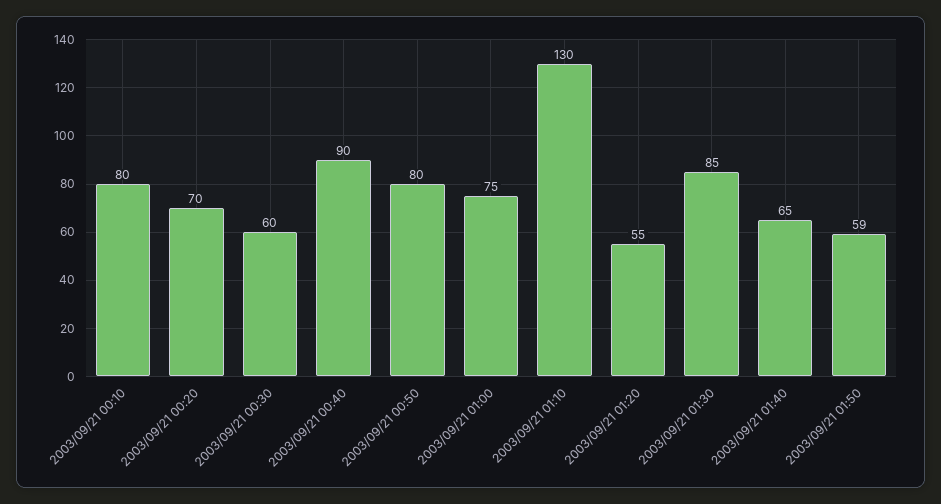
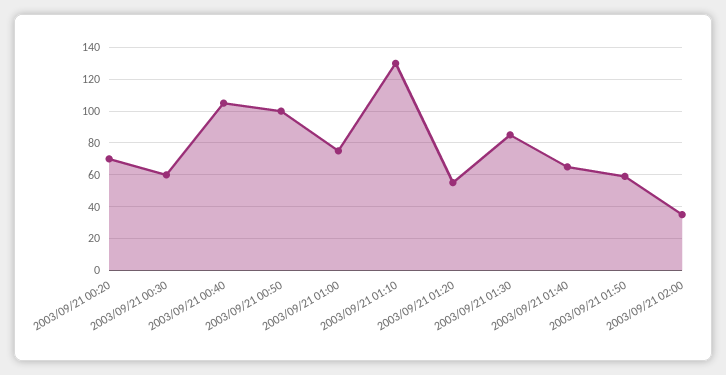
2003/09/21 00:10: 80 -> none
2003/09/21 00:40: 90 -> 105
2003/09/21 00:50: 80 -> 100
2003/09/21 02:00: none -> 35

